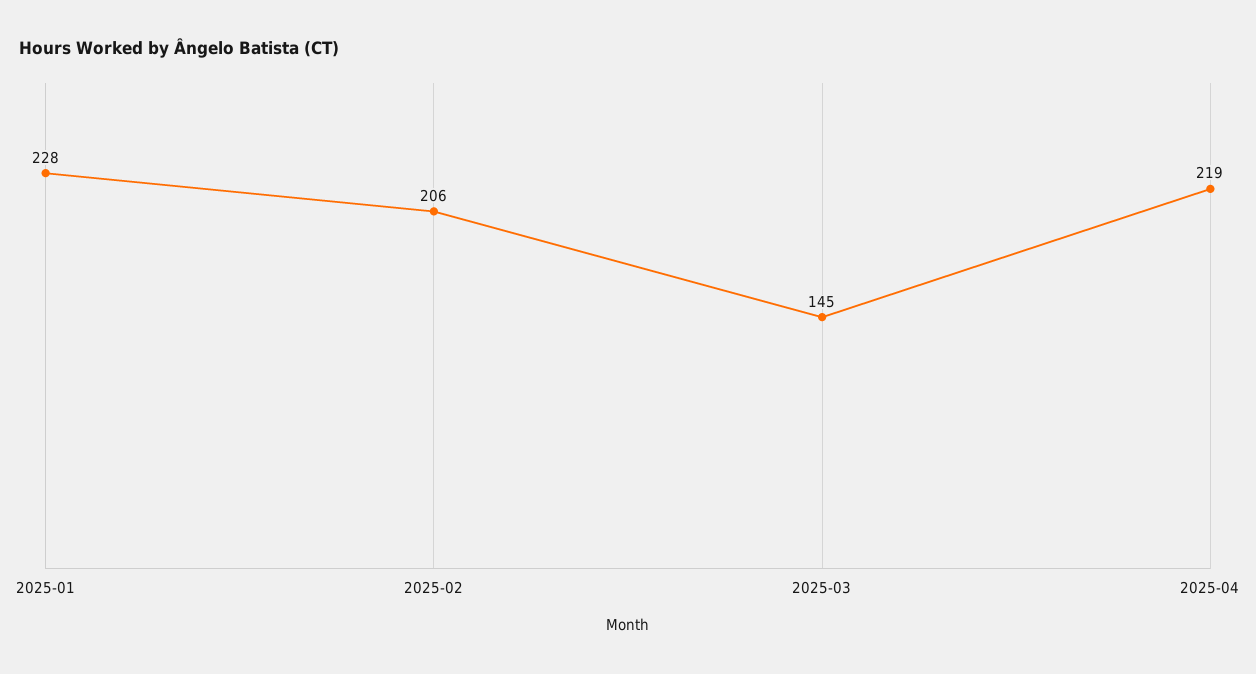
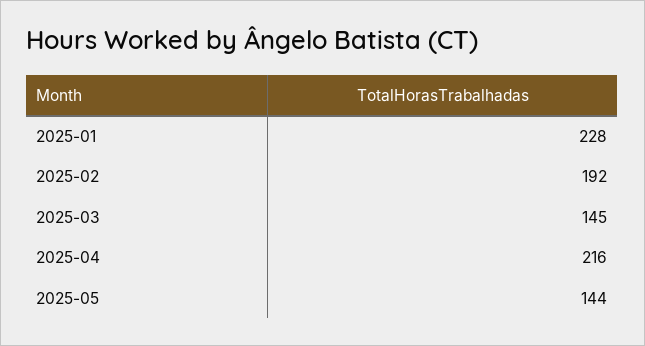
2025-02: 206 -> 192
2025-04: 219 -> 216
2025-05: none -> 144

